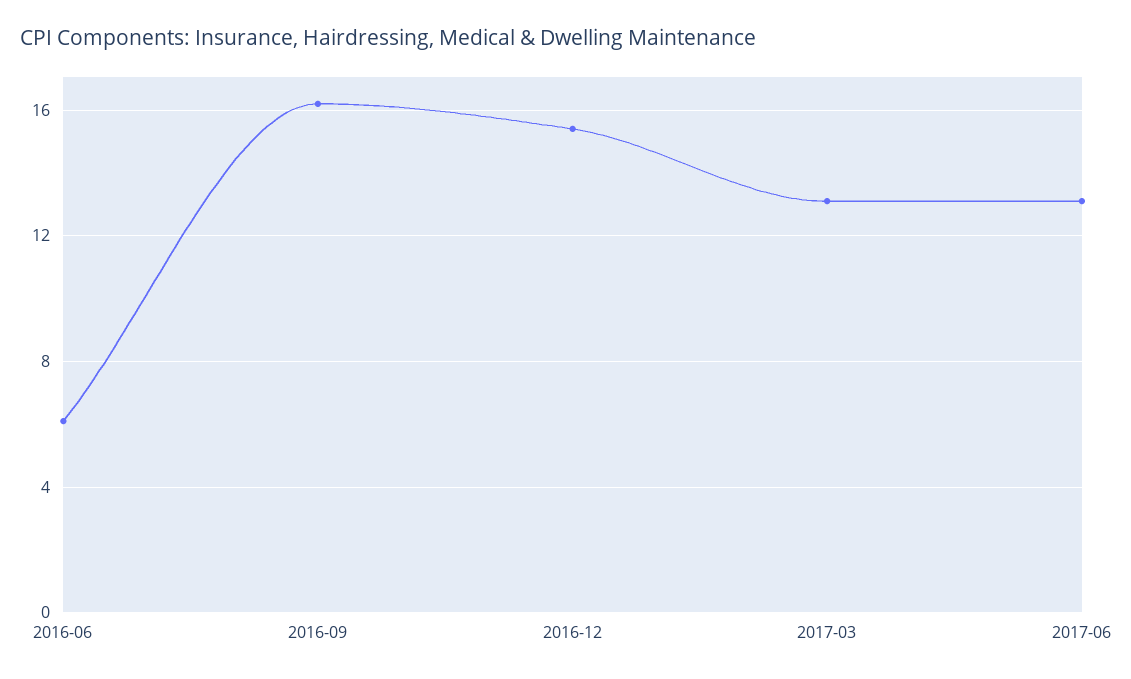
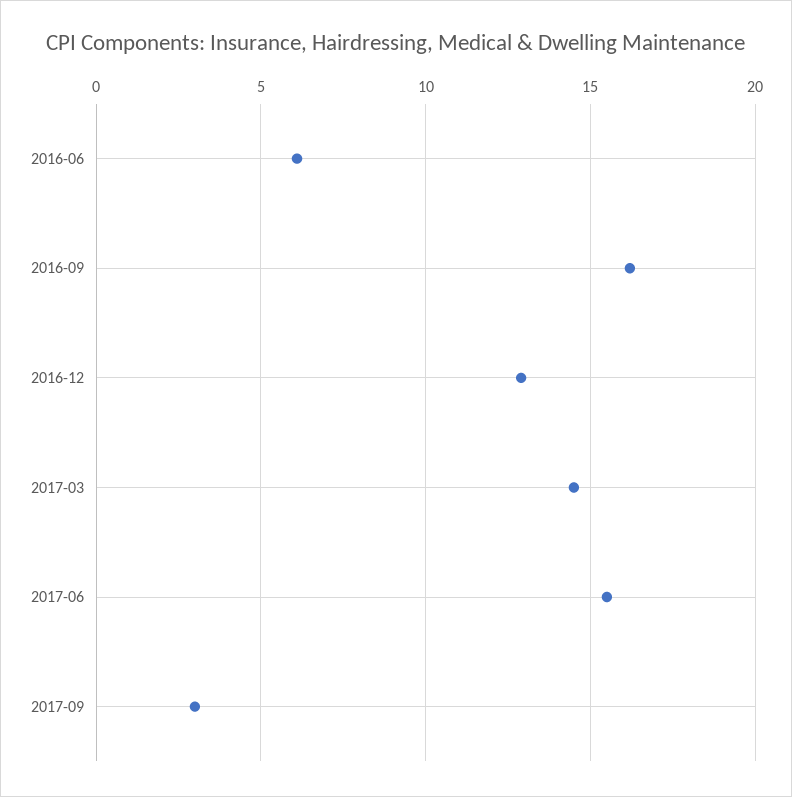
2016-12: 15.5 -> 13
2017-03: 13 -> 14.5
2017-06: 13 -> 15.5
2017-09: none -> 3

